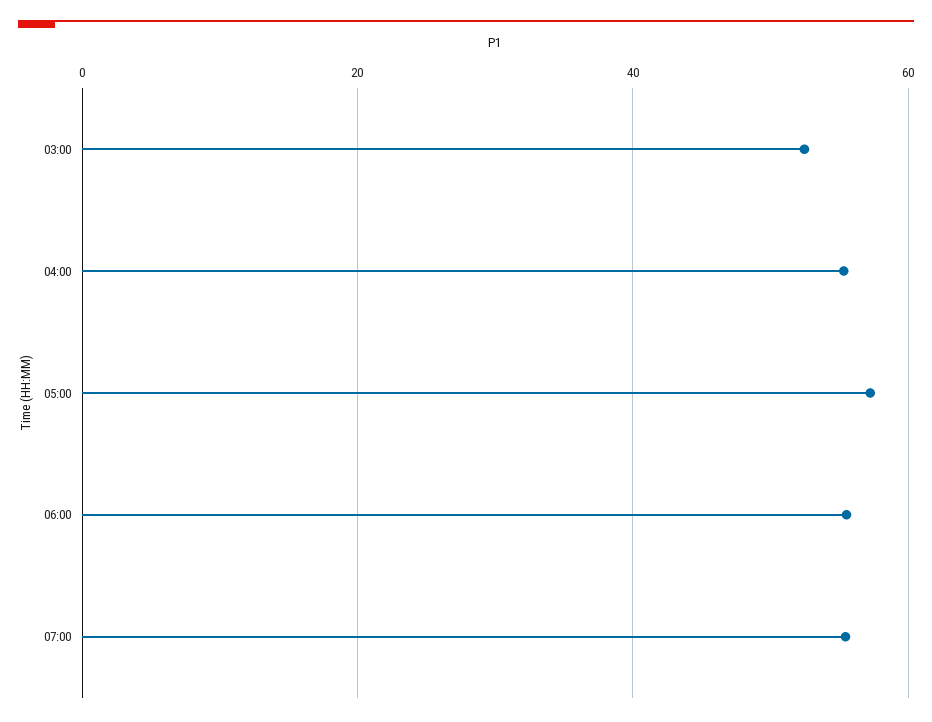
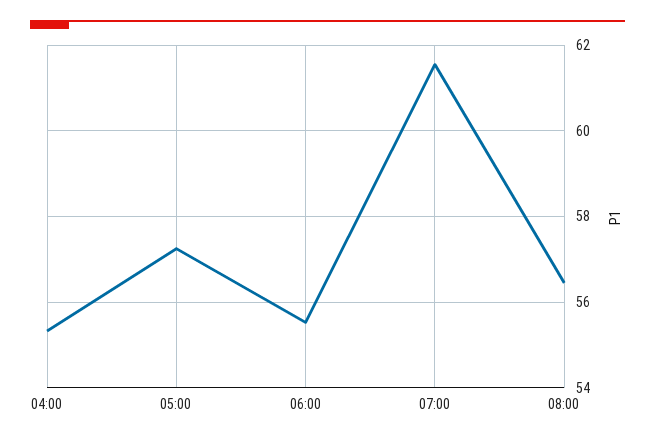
03:00: 52 -> none
07:00: 56 -> 61.6
08:00: none -> 56.4

